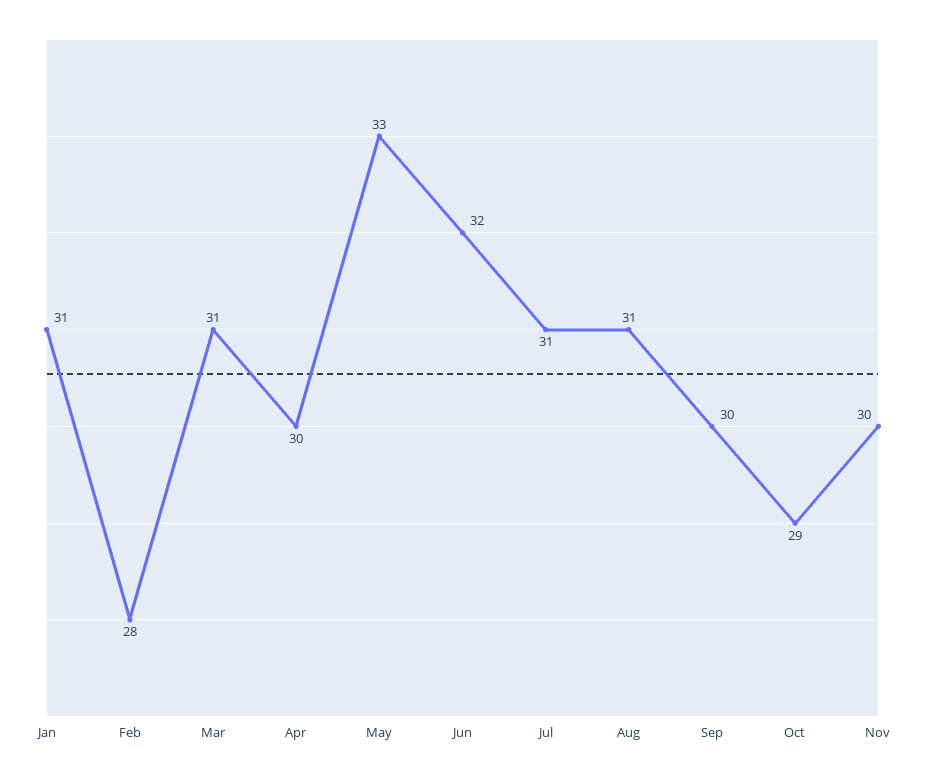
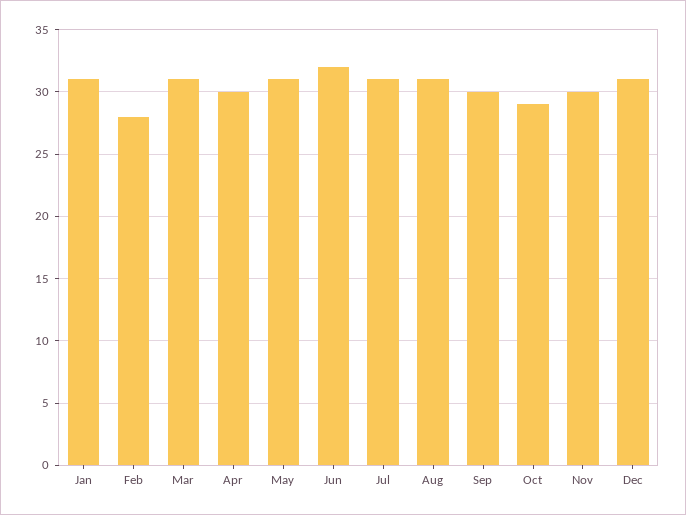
May: 33 -> 31
Dec: none -> 31

